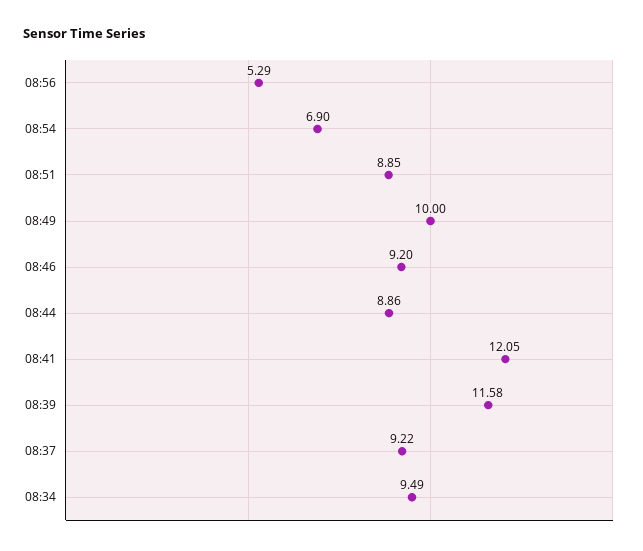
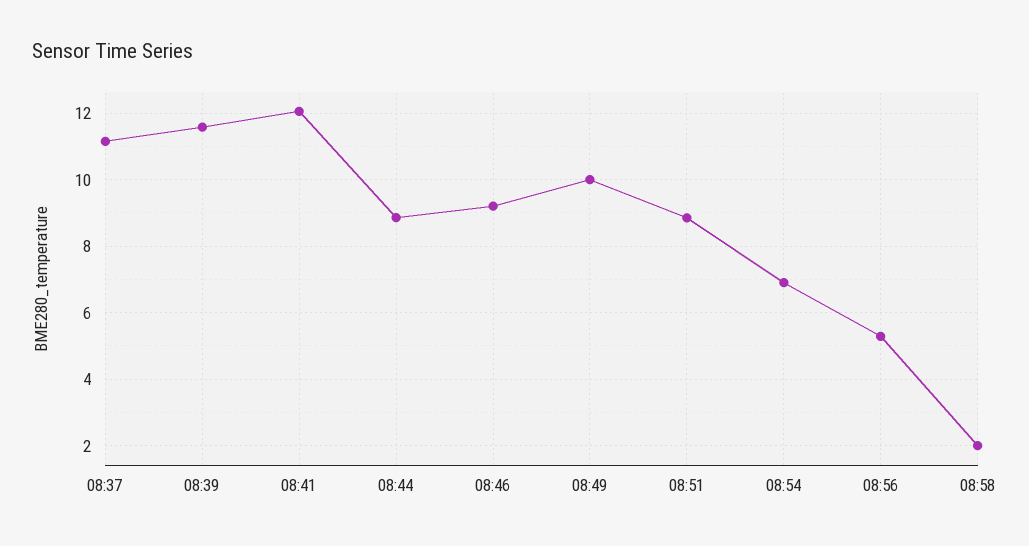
08:37: 9.22 -> 11.2
08:34: 9.49 -> none
08:58: none -> 2

